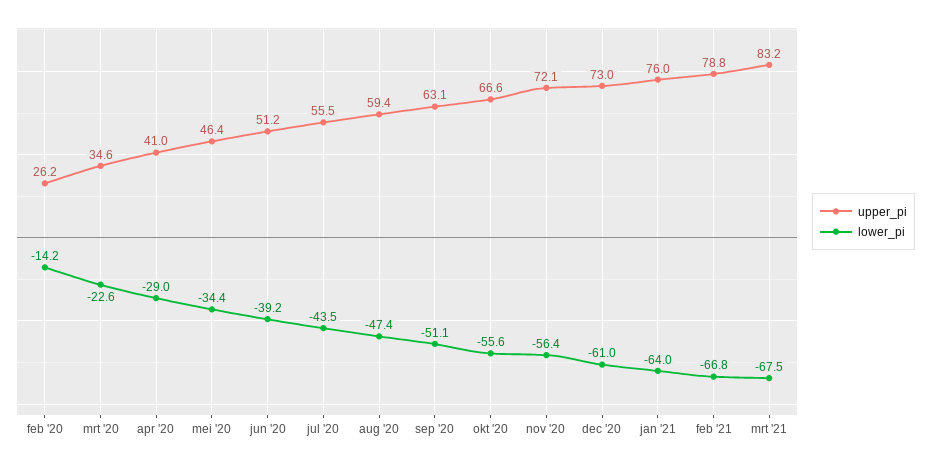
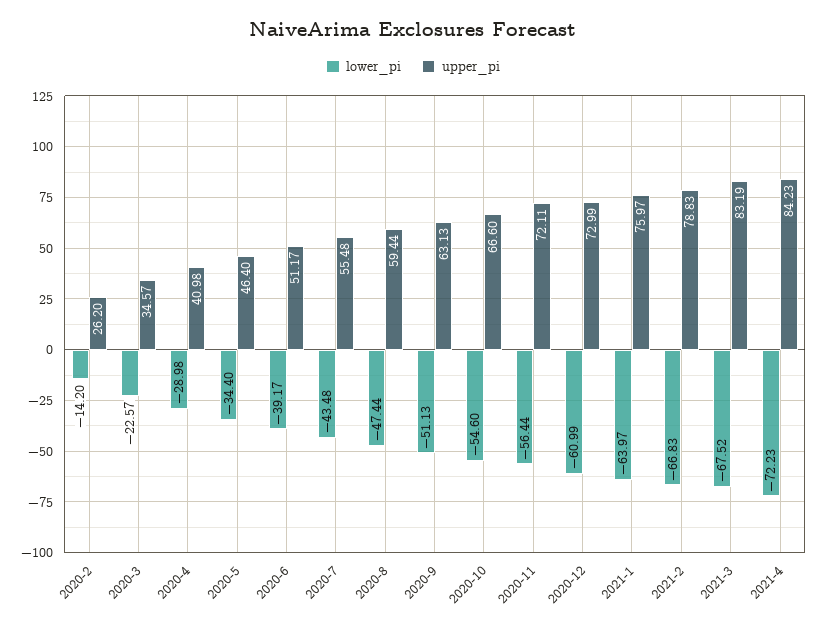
lower_pi, okt '20: -55.6 -> -54.6
lower_pi, 2021-4: none -> -72.23
upper_pi, 2021-4: none -> 84.23

